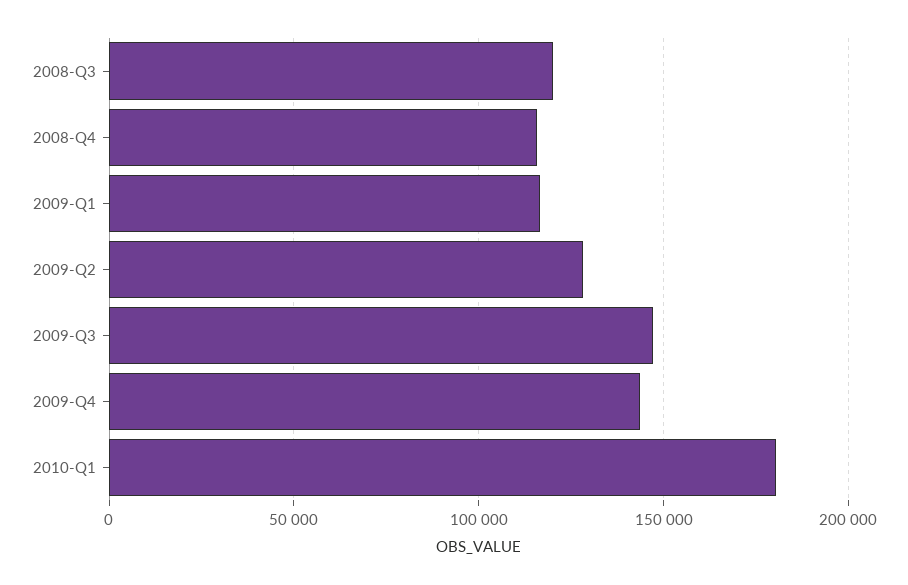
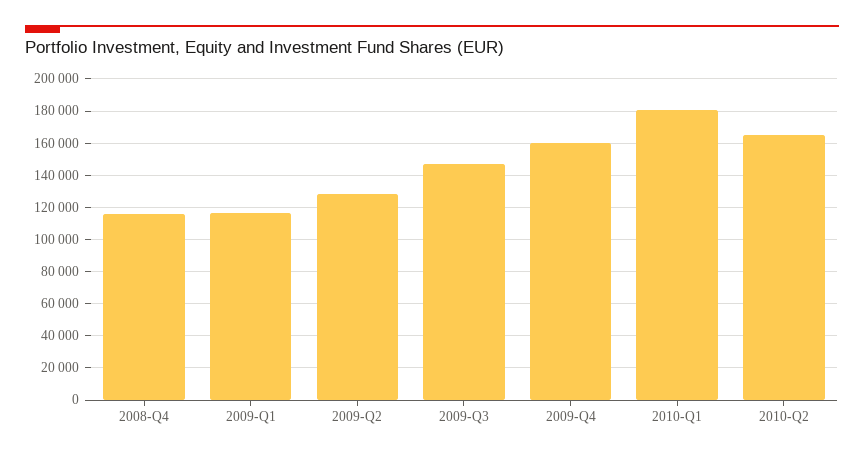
2008-Q3: 120000 -> none
2009-Q4: 145000 -> 160000
2010-Q2: none -> 165000

